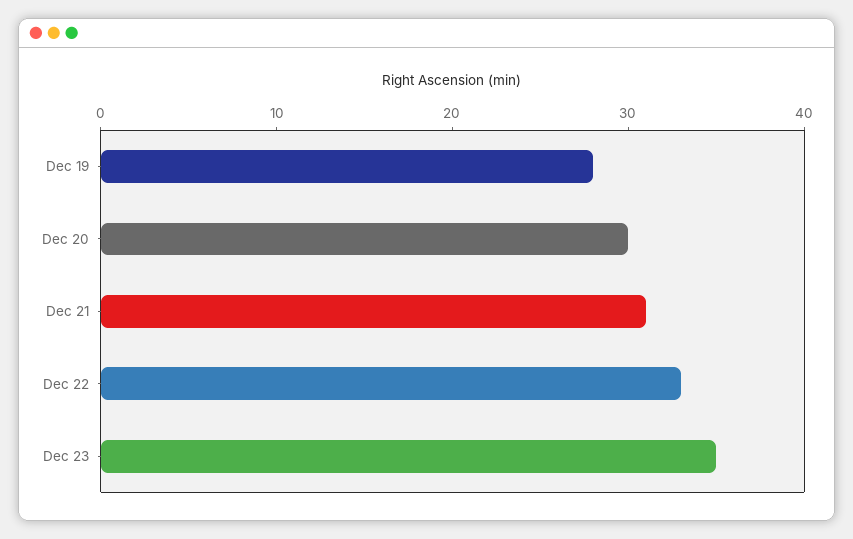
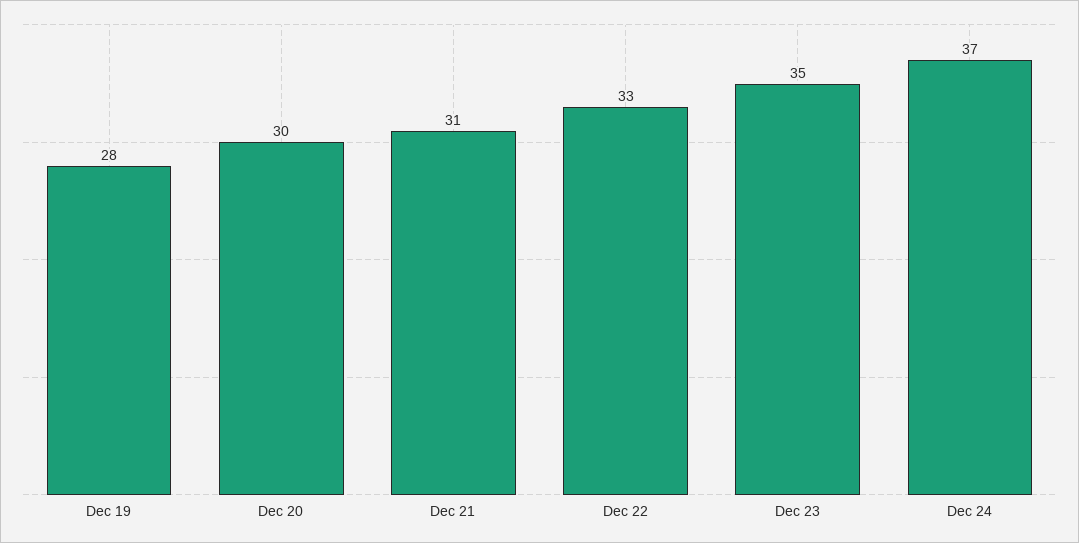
Dec 24: none -> 37

